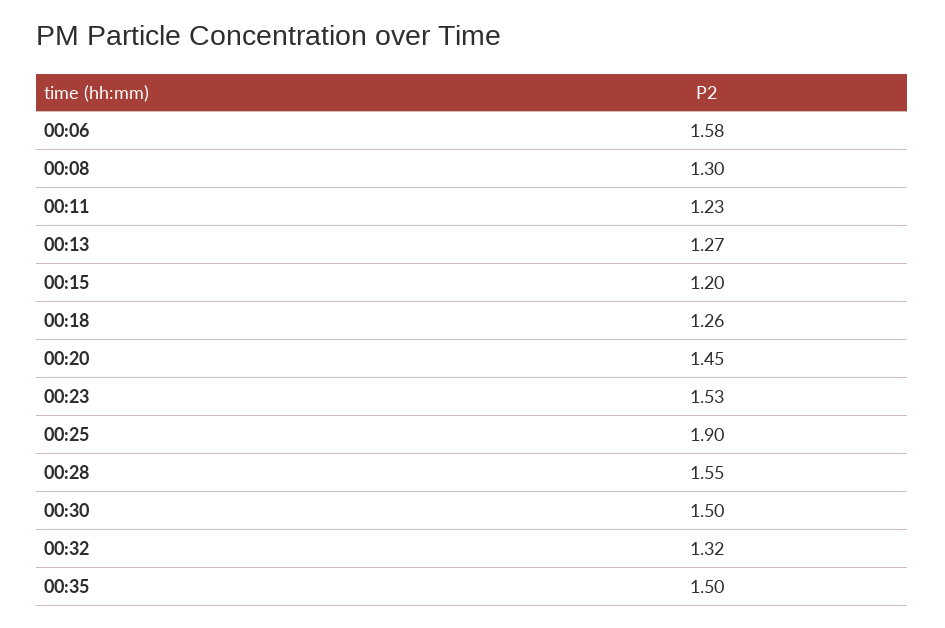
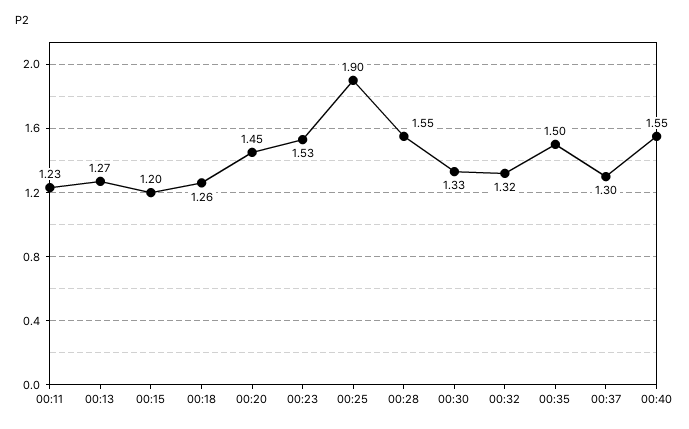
00:06: 1.58 -> none
00:08: 1.3 -> none
00:30: 1.5 -> 1.33
00:37: none -> 1.3
00:40: none -> 1.55

